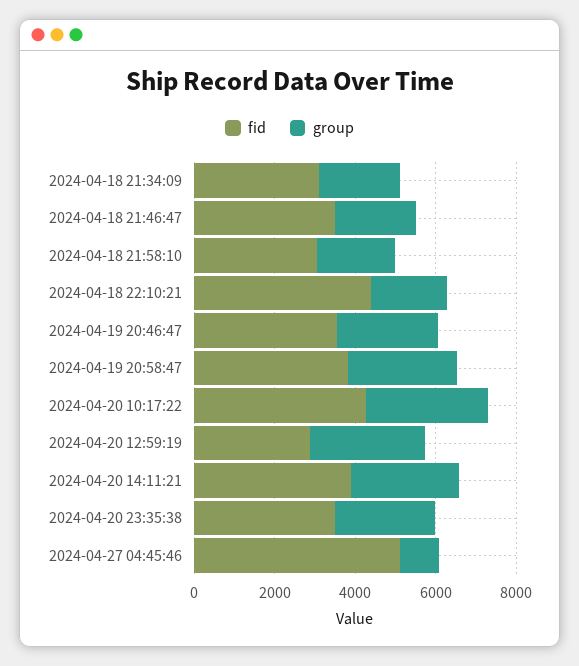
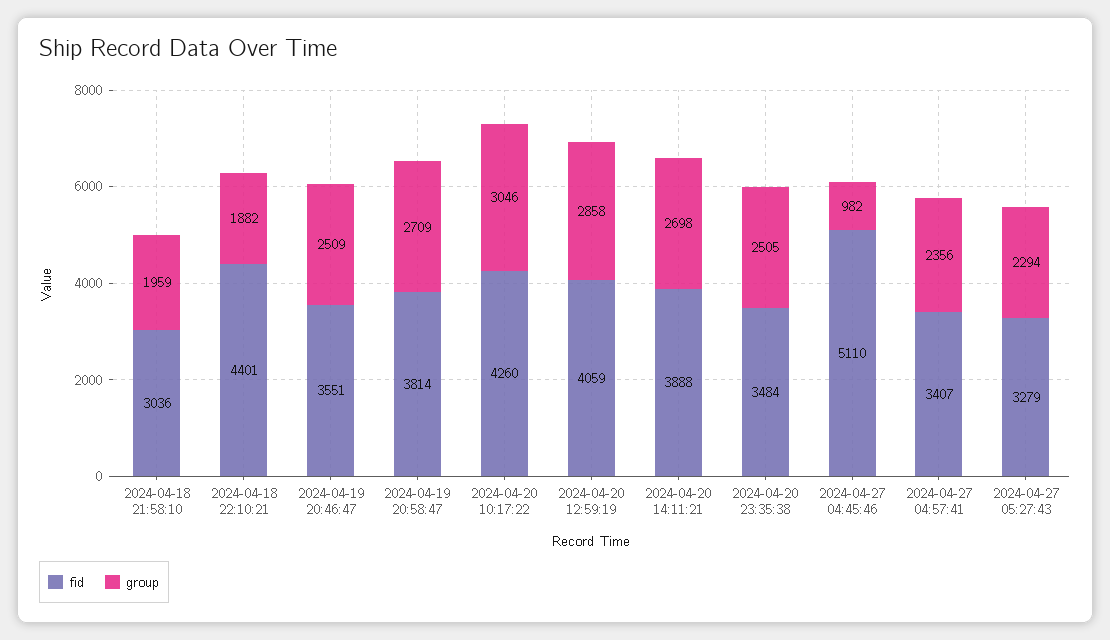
fid, 2024-04-18 21:34:09: 3000 -> none
group, 2024-04-18 21:34:09: 2000 -> none
fid, 2024-04-18 21:46:47: 3500 -> none
group, 2024-04-18 21:46:47: 2000 -> none
fid, 2024-04-20 12:59:19: 3000 -> 4059
fid, 2024-04-27 04:57:41: none -> 3407
group, 2024-04-27 04:57:41: none -> 2356
fid, 2024-04-27 05:27:43: none -> 3279
group, 2024-04-27 05:27:43: none -> 2294

